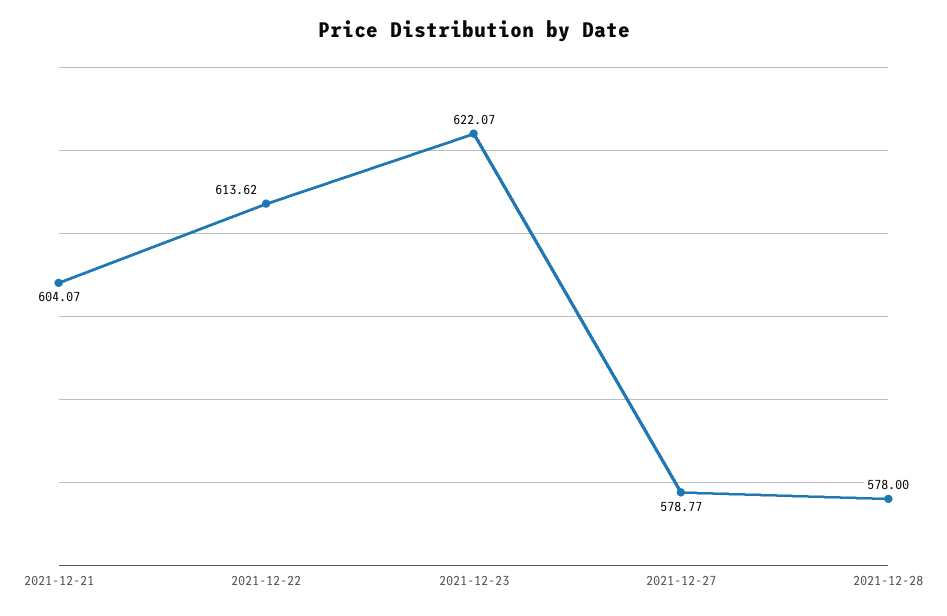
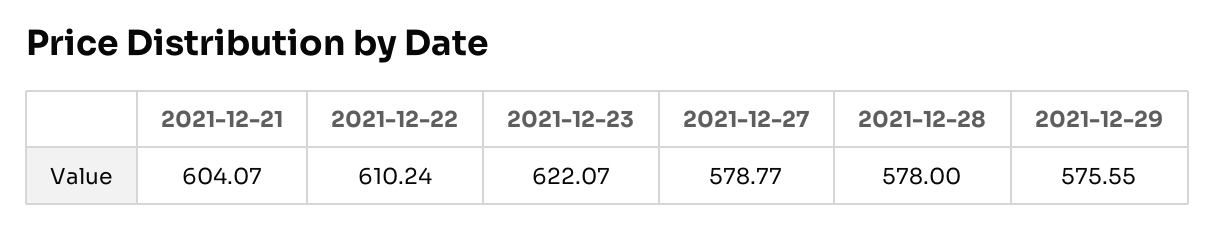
2021-12-22: 613.62 -> 610.24
2021-12-29: none -> 575.55

